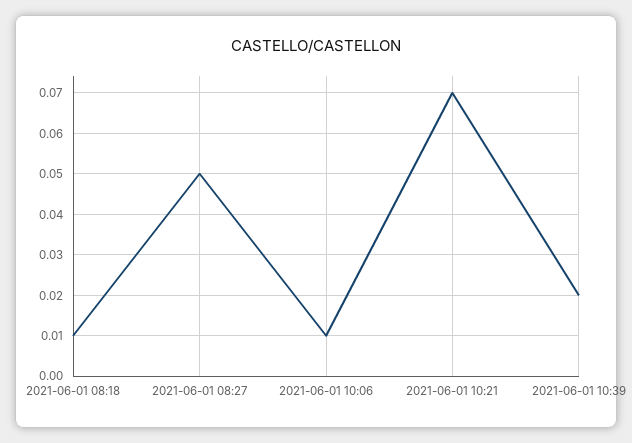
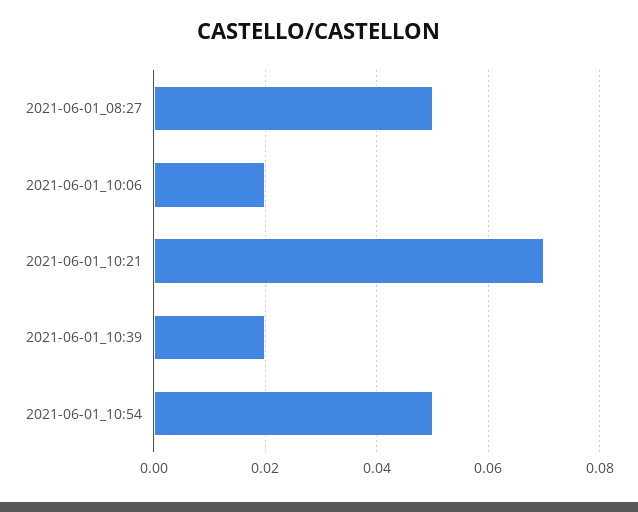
2021-06-01 08:18: 0.01 -> none
2021-06-01 10:06: 0.01 -> 0.02
2021-06-01_10:54: none -> 0.05

